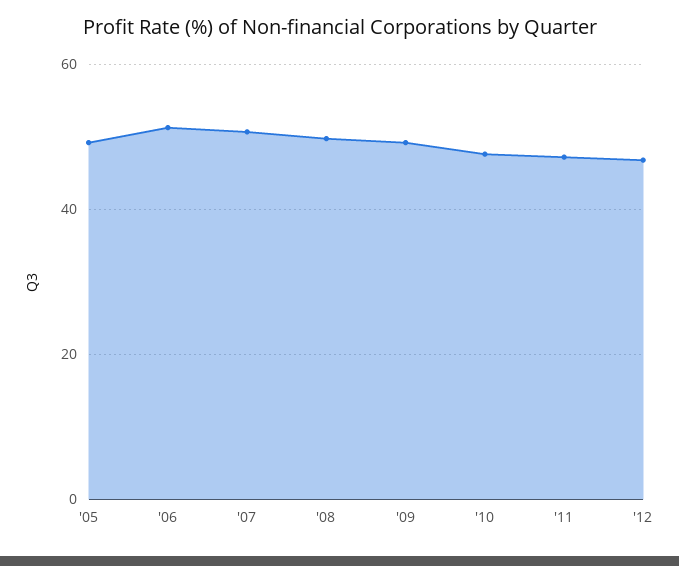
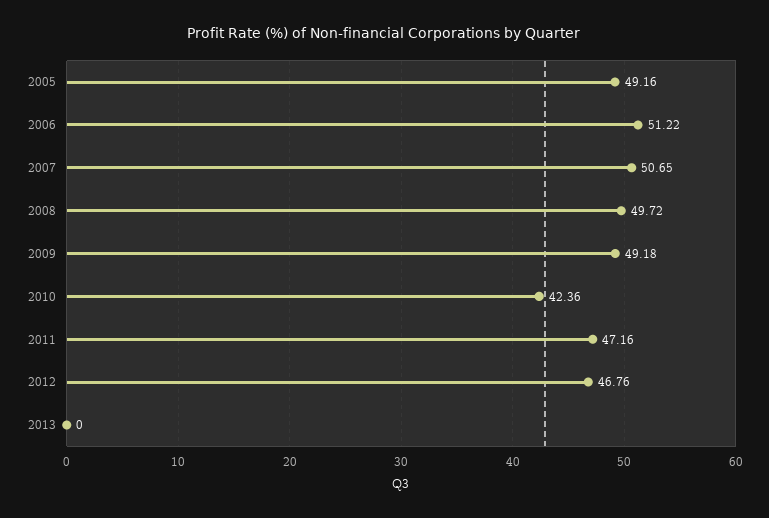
'10: 48 -> 42.36
2013: none -> 0

